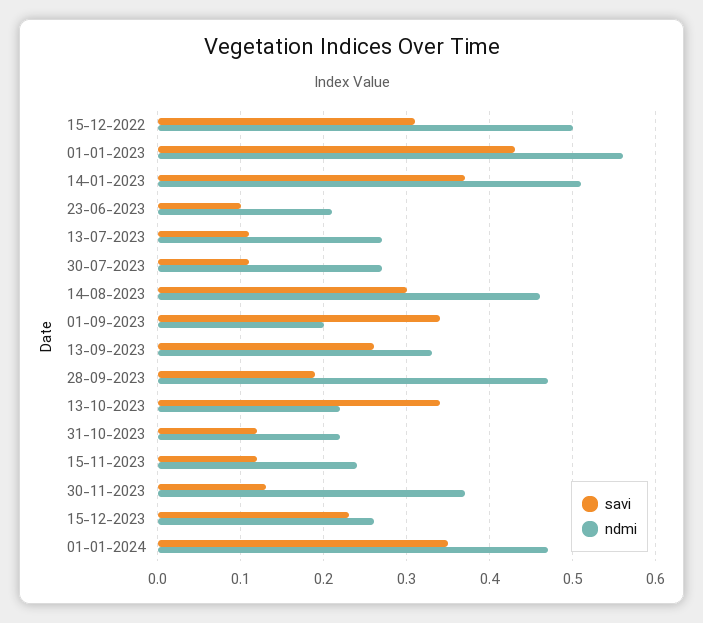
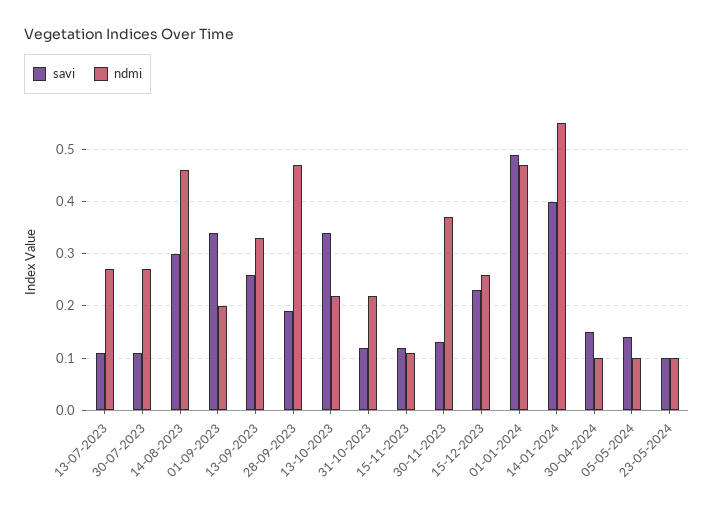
savi, 15-12-2022: 0.31 -> none
ndmi, 15-12-2022: 0.5 -> none
savi, 01-01-2023: 0.43 -> none
ndmi, 01-01-2023: 0.56 -> none
savi, 14-01-2023: 0.37 -> none
ndmi, 14-01-2023: 0.51 -> none
savi, 23-06-2023: 0.1 -> none
ndmi, 23-06-2023: 0.21 -> none
ndmi, 15-11-2023: 0.24 -> 0.1
savi, 01-01-2024: 0.35 -> 0.5
savi, 14-01-2024: none -> 0.4
ndmi, 14-01-2024: none -> 0.55
savi, 30-04-2024: none -> 0.15
ndmi, 30-04-2024: none -> 0.1
savi, 05-05-2024: none -> 0.15
ndmi, 05-05-2024: none -> 0.1
savi, 23-05-2024: none -> 0.1
ndmi, 23-05-2024: none -> 0.1

